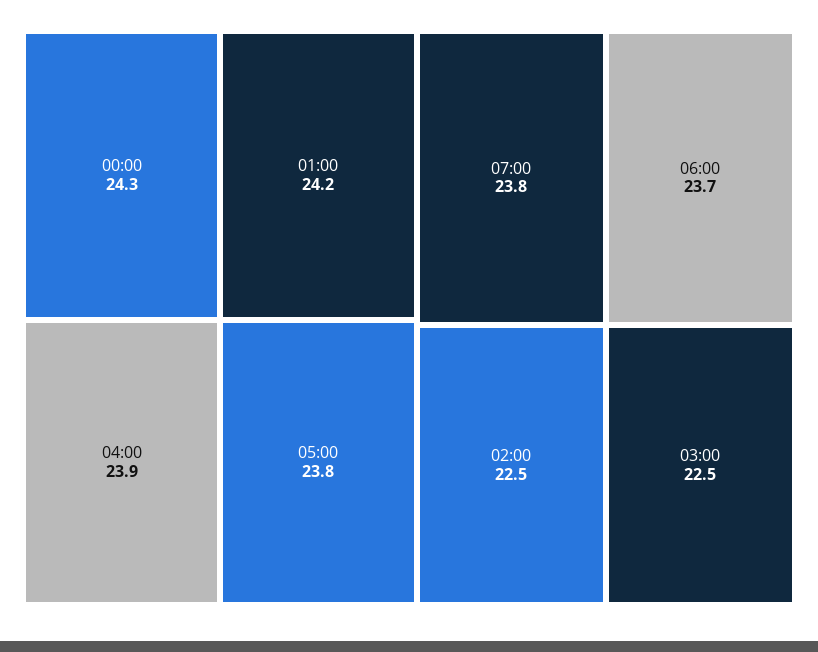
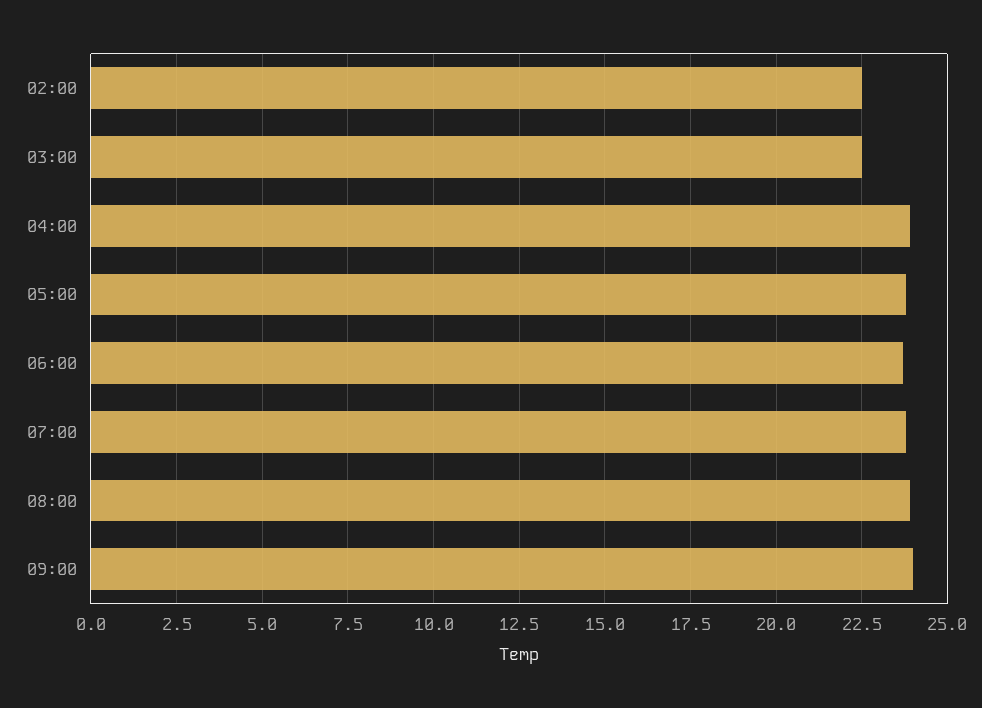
00:00: 24.3 -> none
01:00: 24.2 -> none
08:00: none -> 24
09:00: none -> 24

